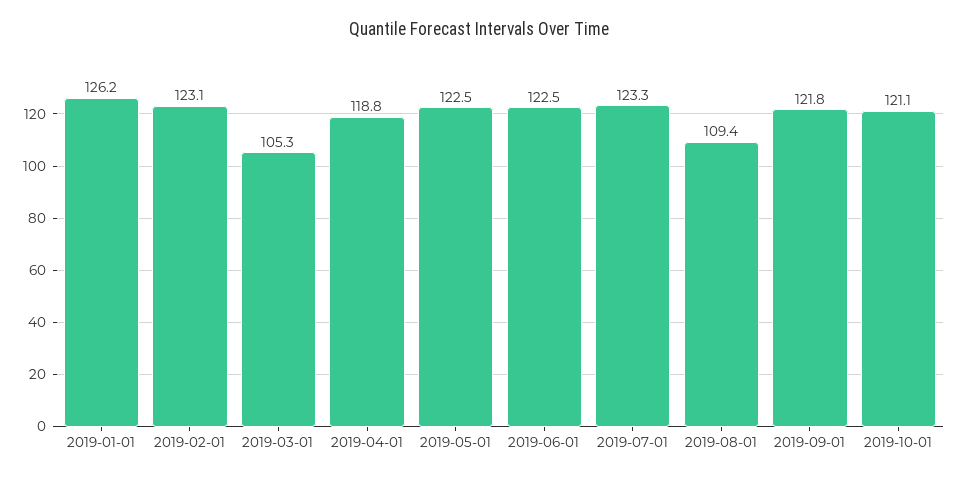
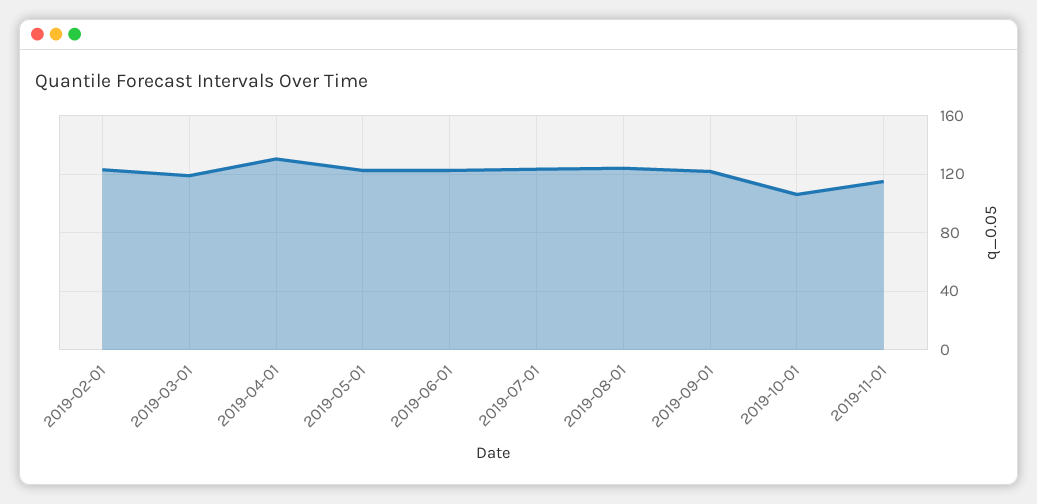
2019-01-01: 126.2 -> none
2019-03-01: 105.3 -> 120
2019-04-01: 118.8 -> 130
2019-08-01: 109.4 -> 125
2019-10-01: 121.1 -> 105
2019-11-01: none -> 115

